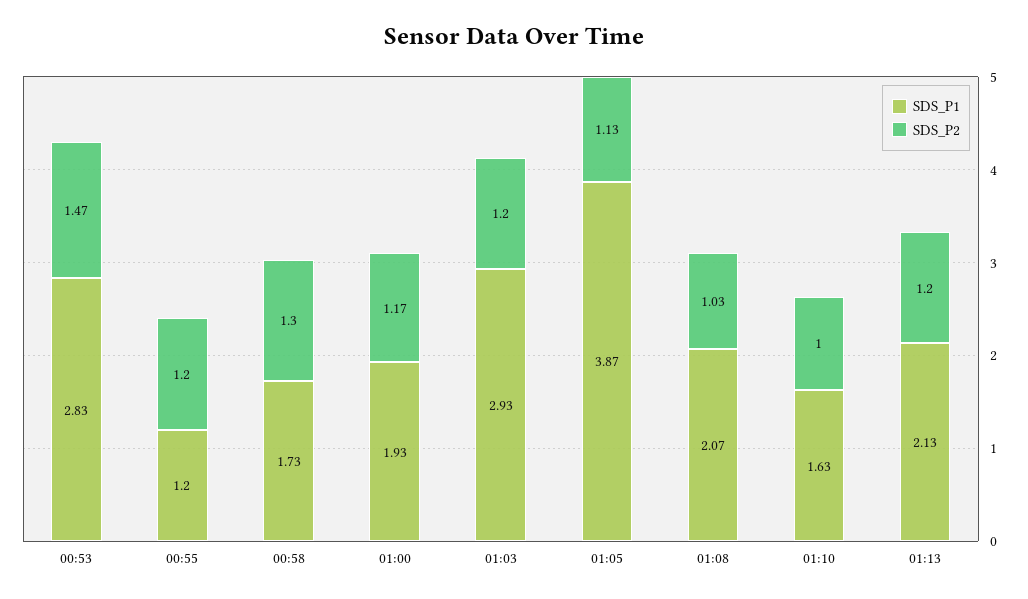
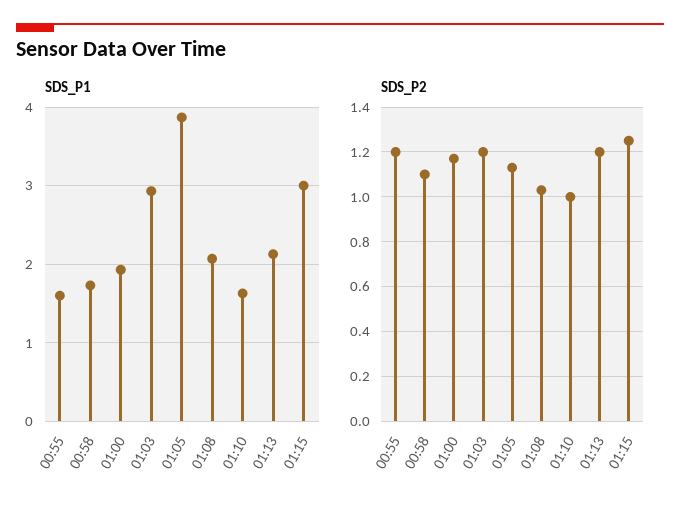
SDS_P1, 00:53: 2.83 -> none
SDS_P2, 00:53: 1.47 -> none
SDS_P1, 00:55: 1.2 -> 1.6
SDS_P2, 00:58: 1.3 -> 1.1
SDS_P1, 01:15: none -> 3
SDS_P2, 01:15: none -> 1.25

